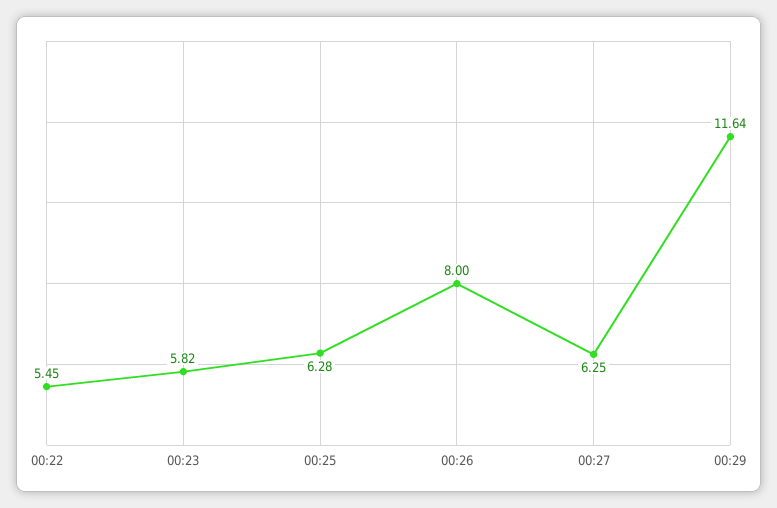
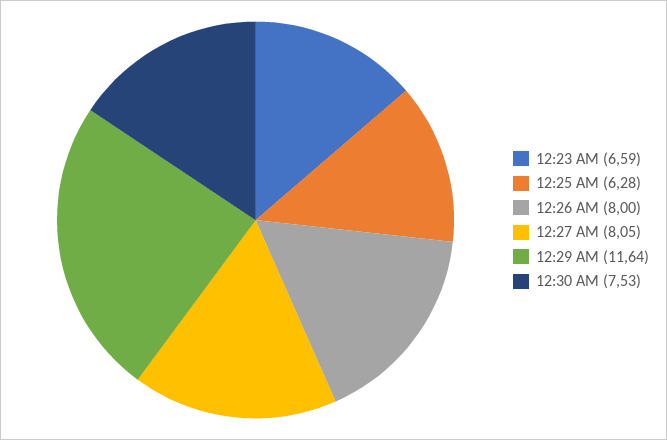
00:22: 5.45 -> none
00:23: 5.82 -> 6.59
00:27: 6.25 -> 8.05
12:30 AM: none -> 7.53

